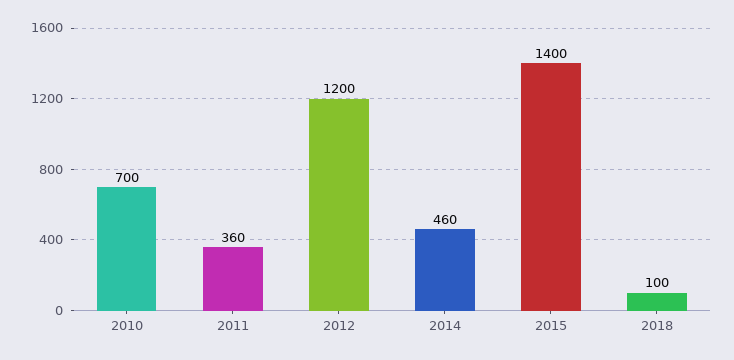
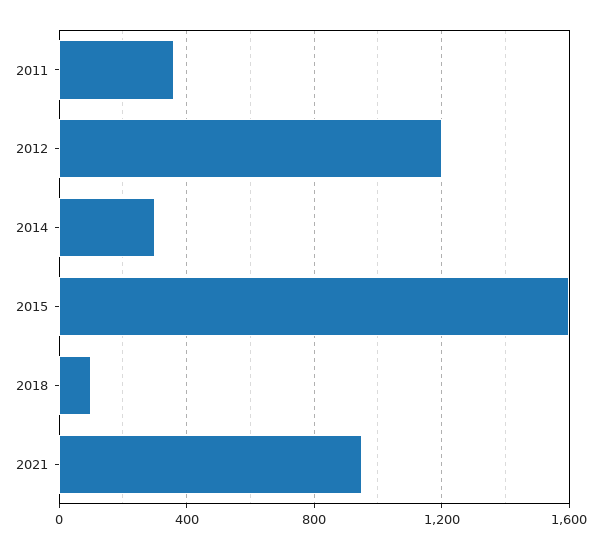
2010: 700 -> none
2014: 460 -> 300
2015: 1400 -> 1600
2021: none -> 950

